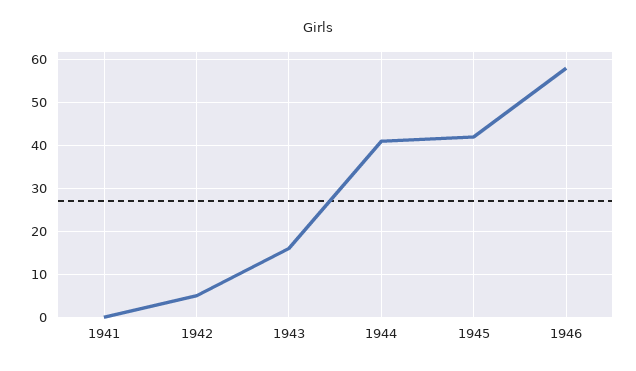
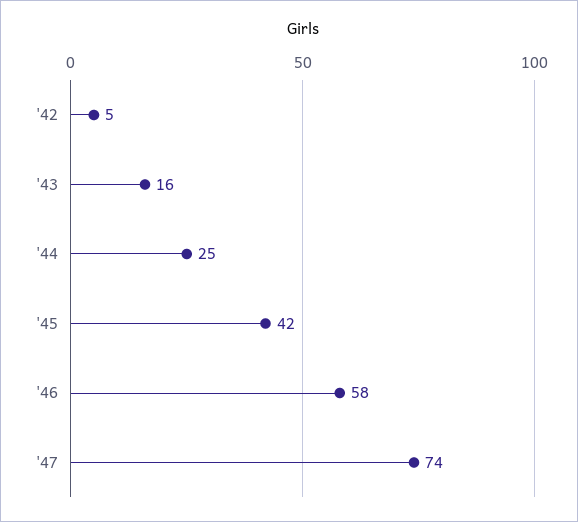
1941: 0 -> none
1944: 40 -> 25
'47: none -> 74

